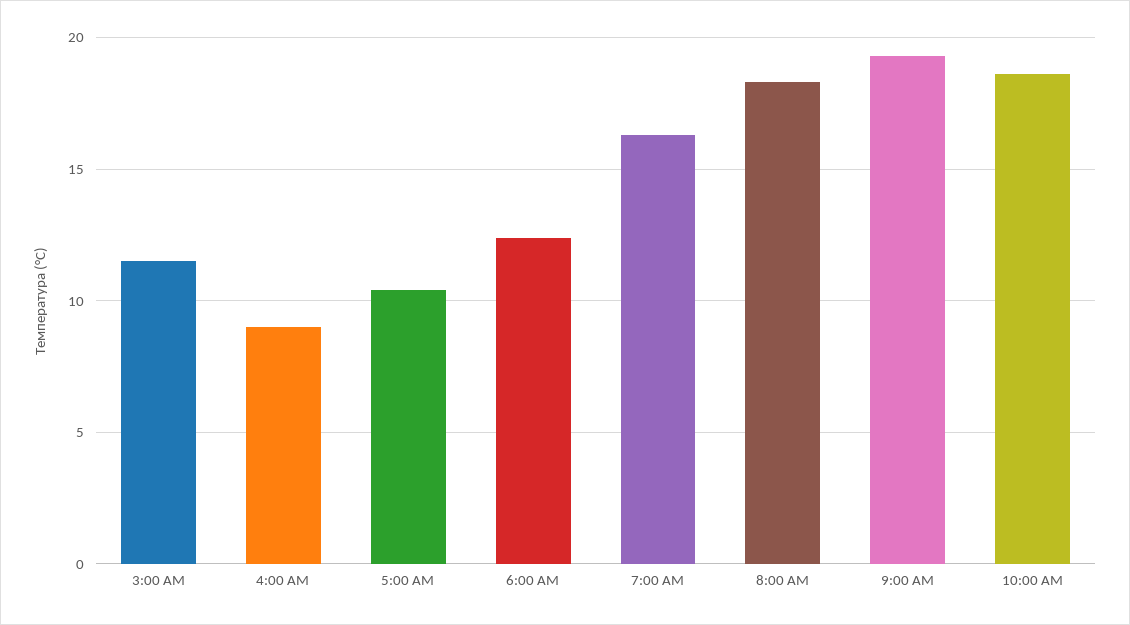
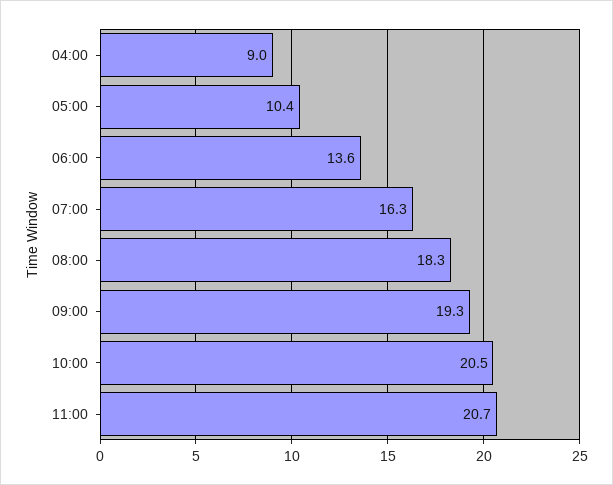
3:00 AM: 11.5 -> none
6:00 AM: 12.5 -> 13.6
10:00 AM: 18.5 -> 20.5
11:00: none -> 20.7

